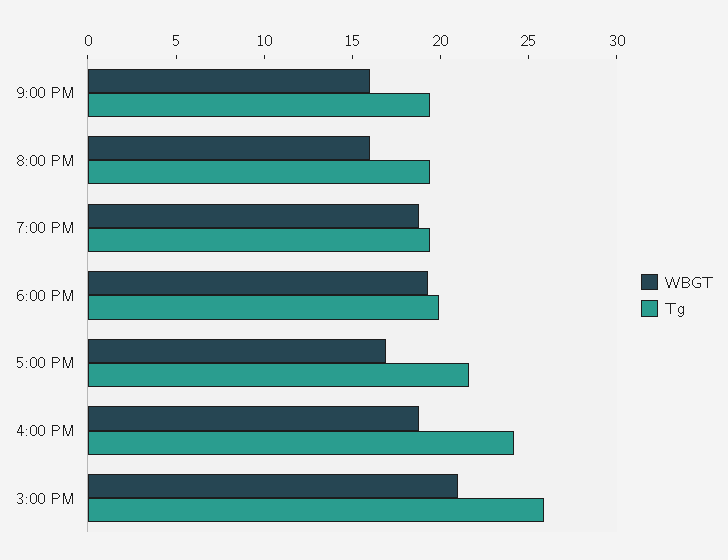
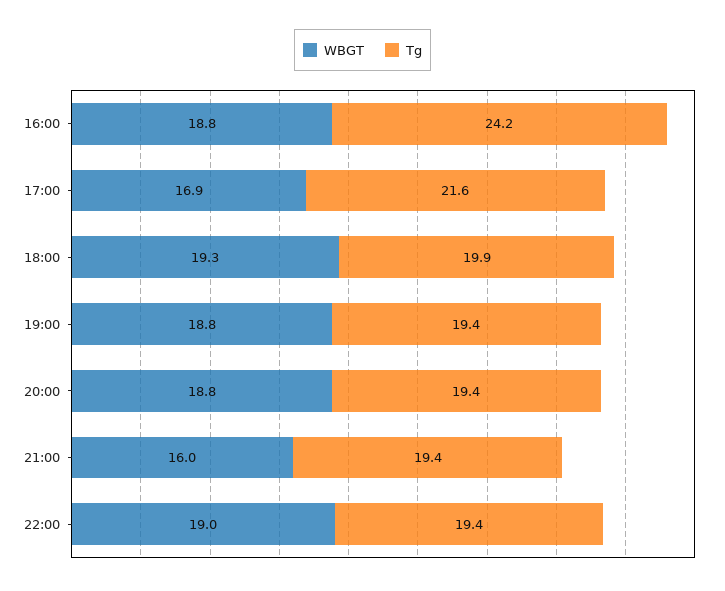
WBGT, 8:00 PM: 16 -> 18.8
WBGT, 3:00 PM: 21 -> none
Tg, 3:00 PM: 26 -> none
WBGT, 22:00: none -> 19
Tg, 22:00: none -> 19.4

